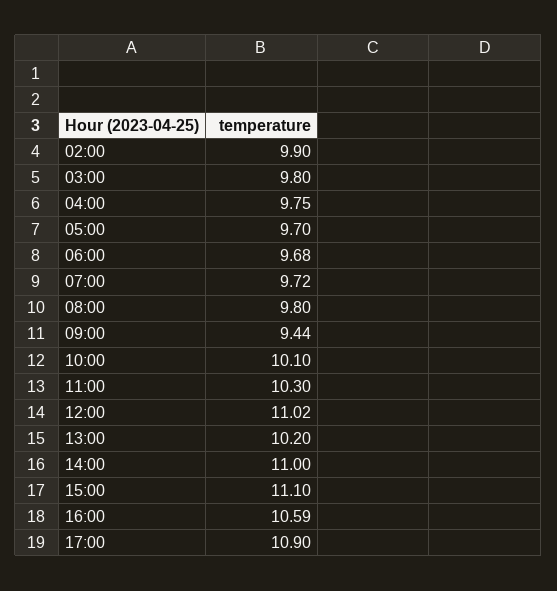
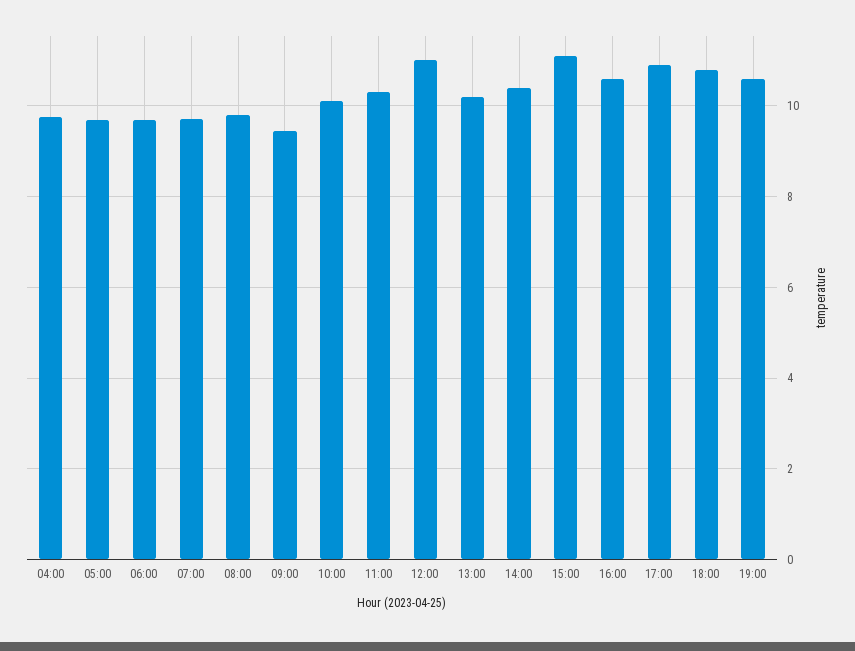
02:00: 9.9 -> none
03:00: 9.8 -> none
14:00: 11 -> 10.4
18:00: none -> 10.8
19:00: none -> 10.6

